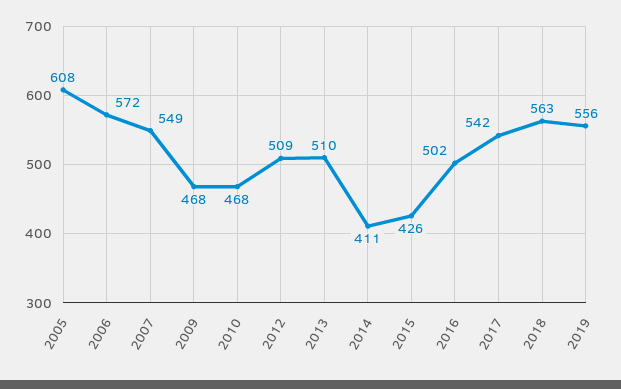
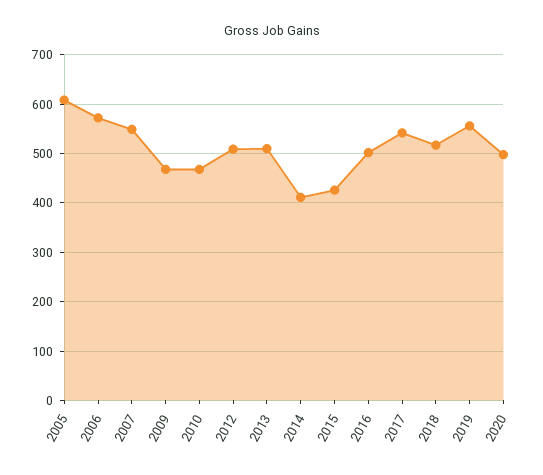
2018: 563 -> 520
2020: none -> 500

